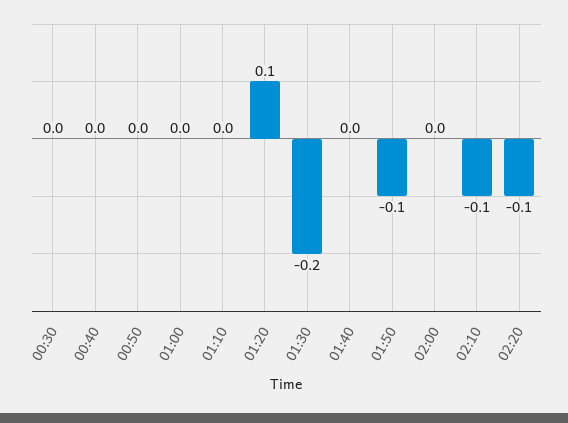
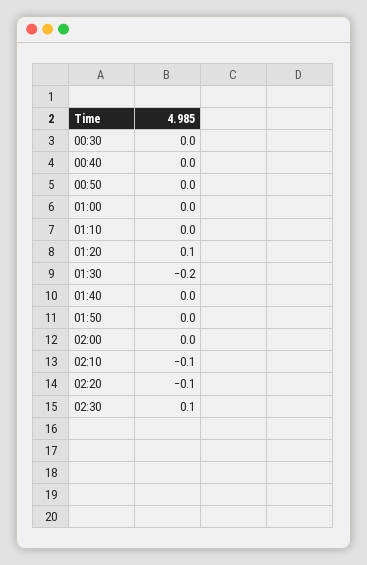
01:50: -0.1 -> 0
02:30: none -> 0.1

